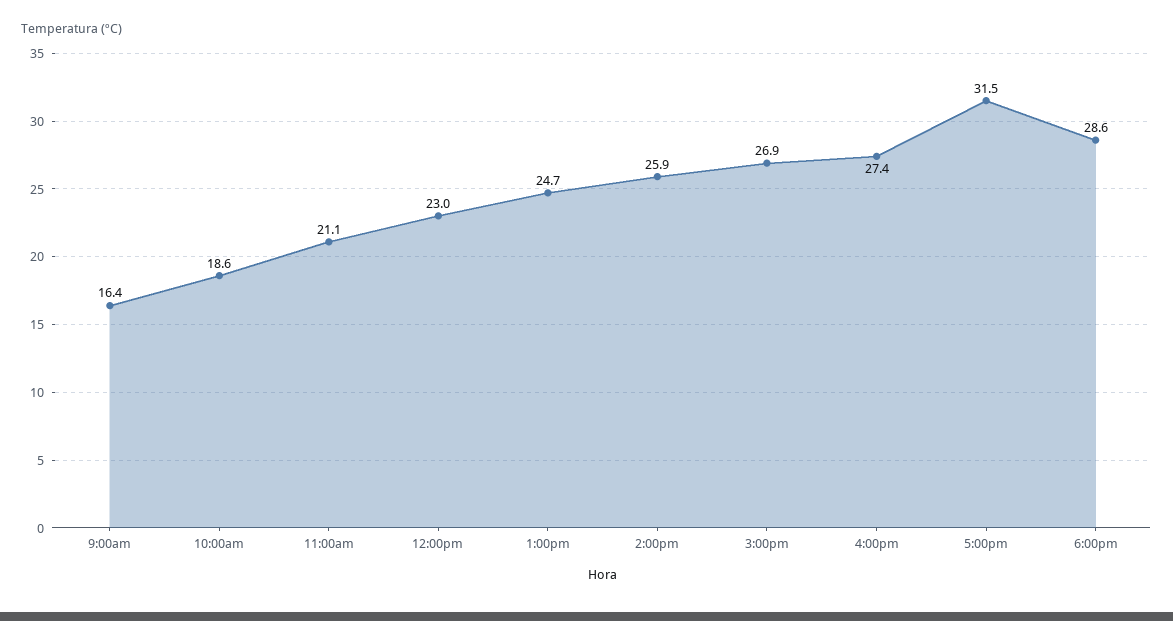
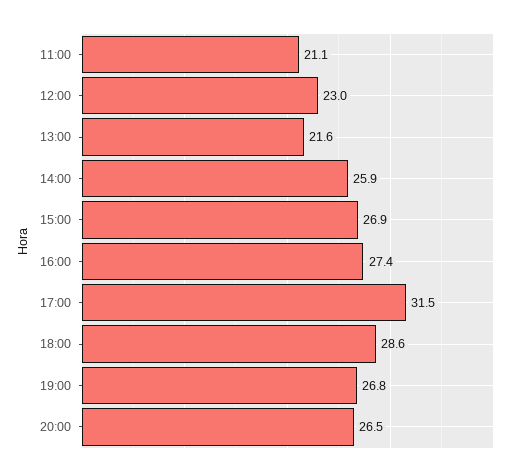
9:00am: 16.4 -> none
10:00am: 18.6 -> none
1:00pm: 24.7 -> 21.6
19:00: none -> 26.8
20:00: none -> 26.5

